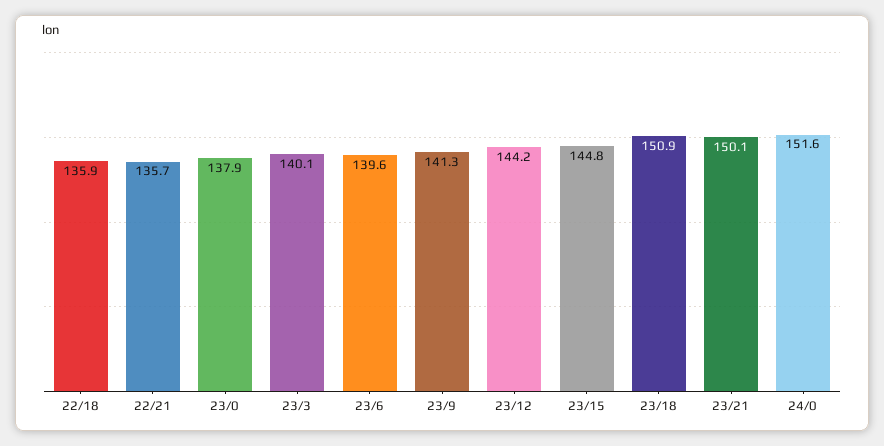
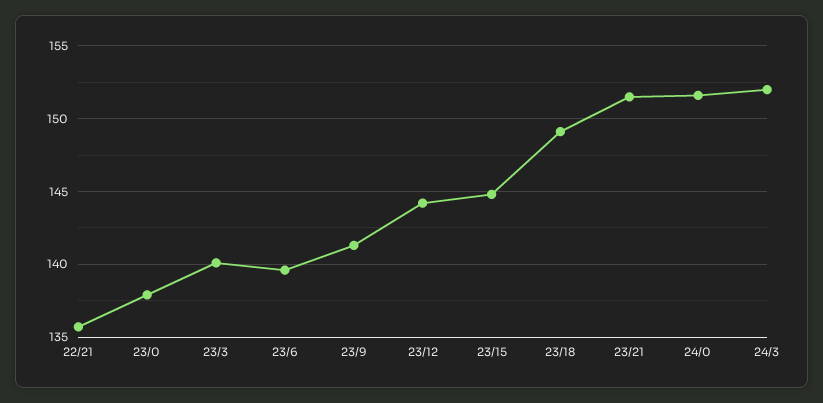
22/18: 135.9 -> none
23/18: 150.9 -> 149
23/21: 150.1 -> 151.5
24/3: none -> 152

